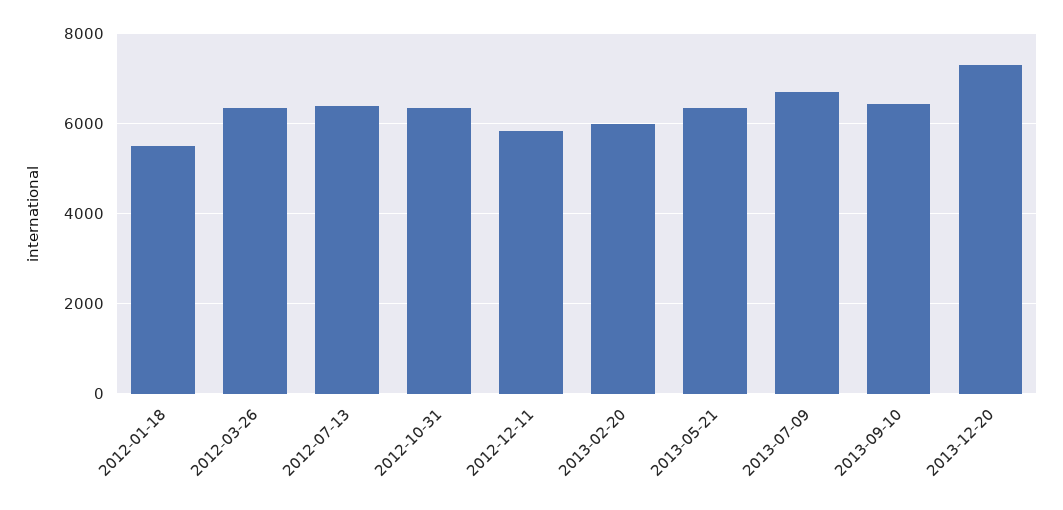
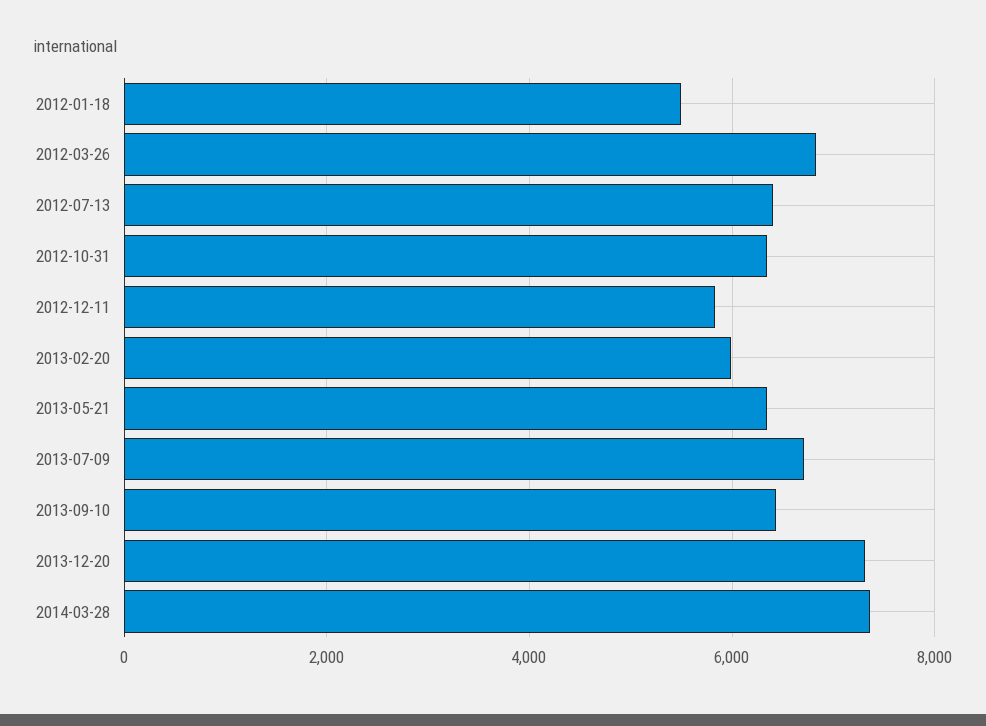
2012-03-26: 6400 -> 6800
2014-03-28: none -> 7400

